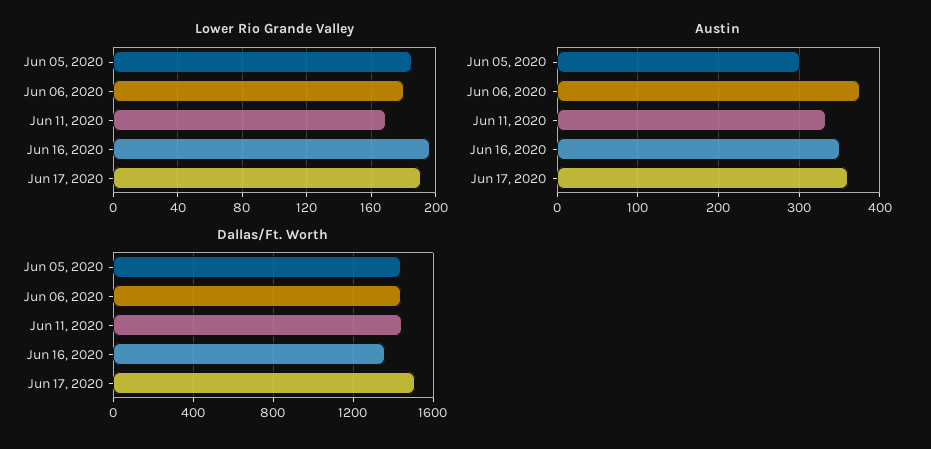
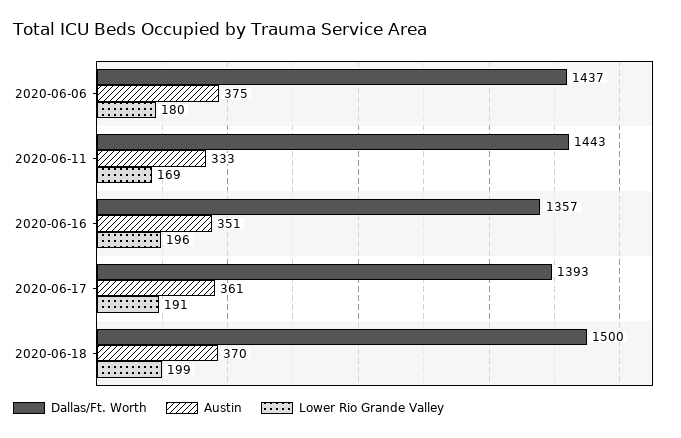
Lower Rio Grande Valley, Jun 05, 2020: 185 -> none
Austin, Jun 05, 2020: 300 -> none
Dallas/Ft. Worth, Jun 05, 2020: 1450 -> none
Dallas/Ft. Worth, Jun 17, 2020: 1500 -> 1393
Dallas/Ft. Worth, 2020-06-18: none -> 1500
Austin, 2020-06-18: none -> 370
Lower Rio Grande Valley, 2020-06-18: none -> 199

